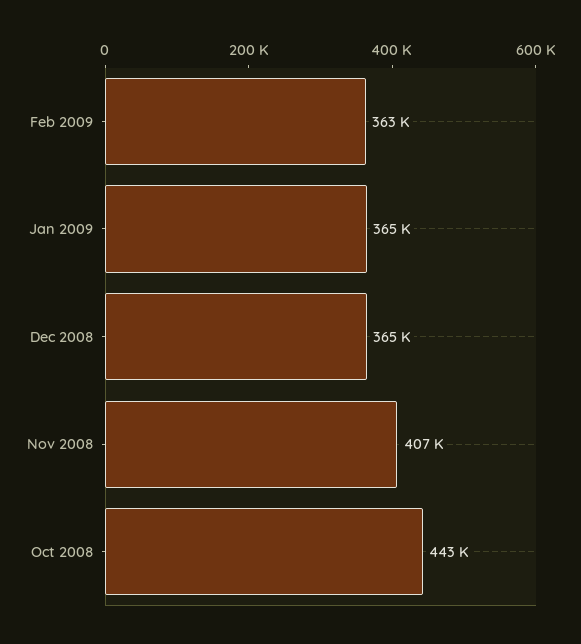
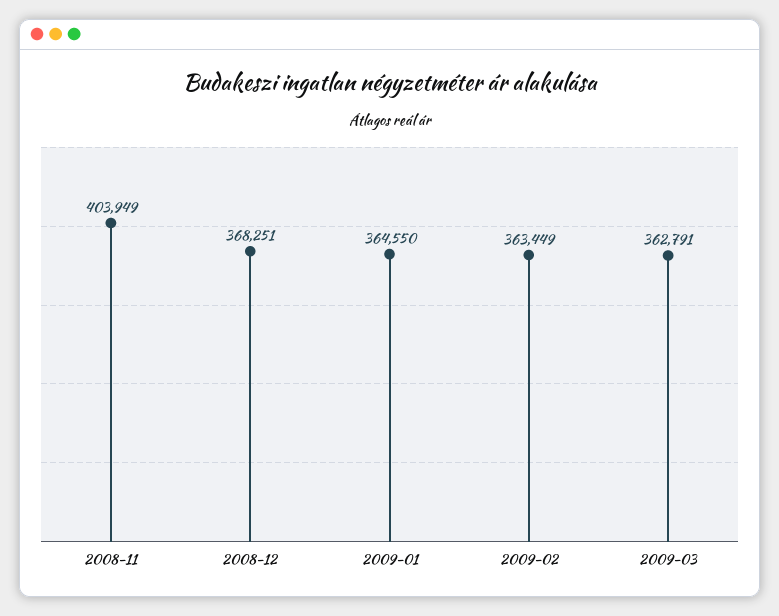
Dec 2008: 365000 -> 368251
Nov 2008: 407000 -> 403949
Oct 2008: 443000 -> none
2009-03: none -> 362791

